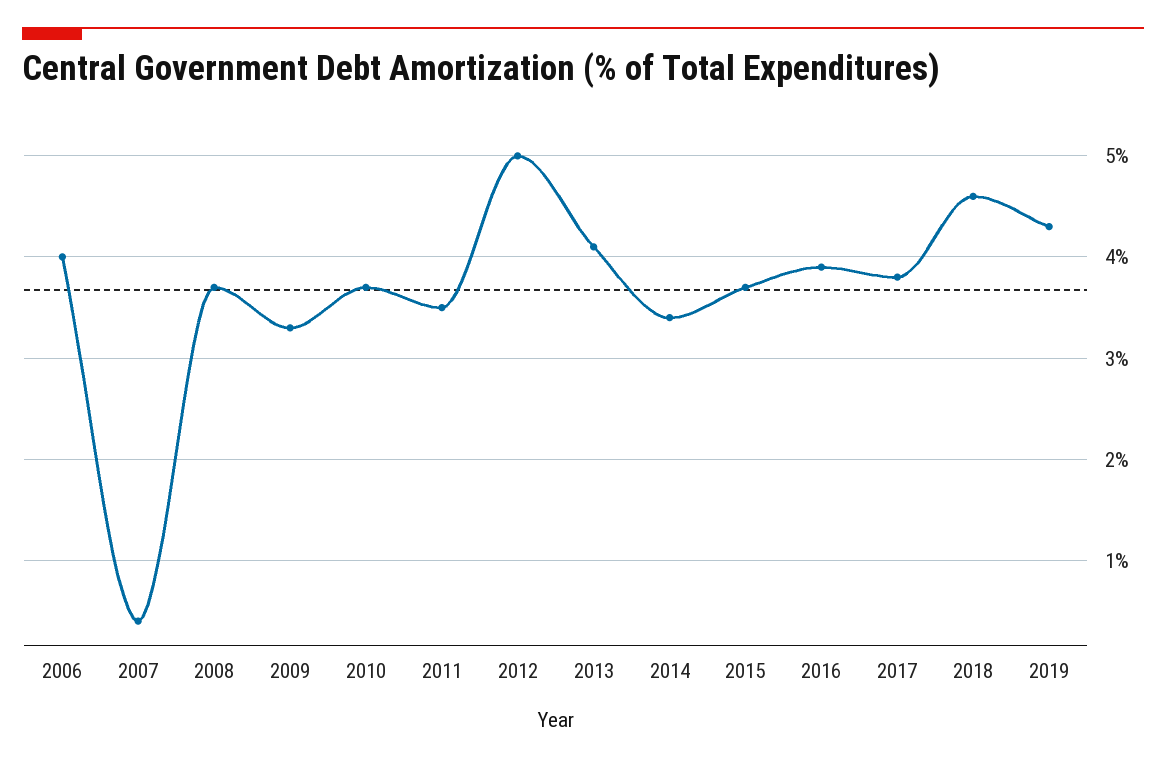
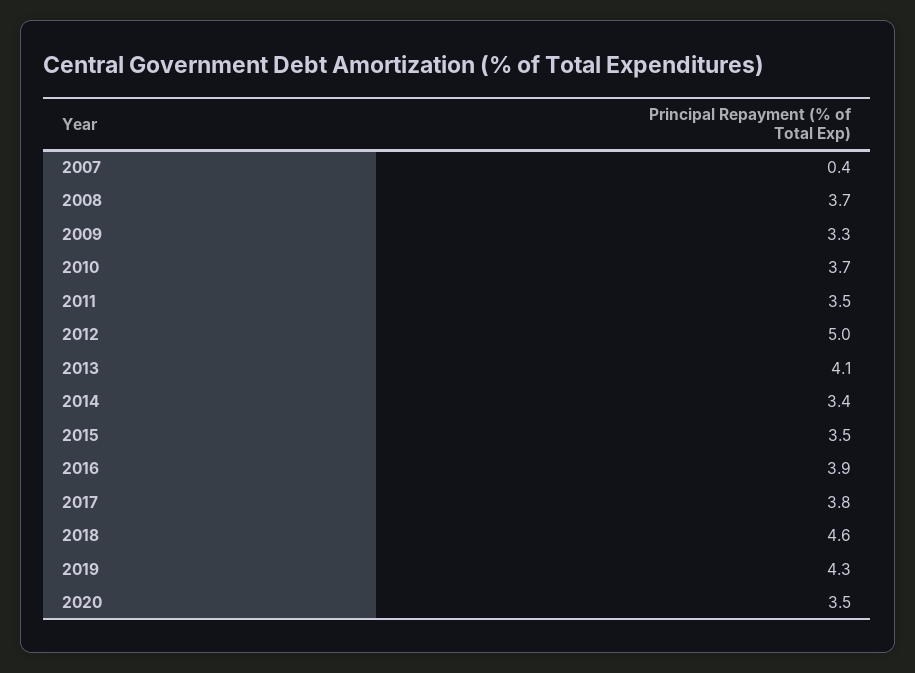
2006: 4 -> none
2015: 3.7 -> 3.5
2020: none -> 3.5

